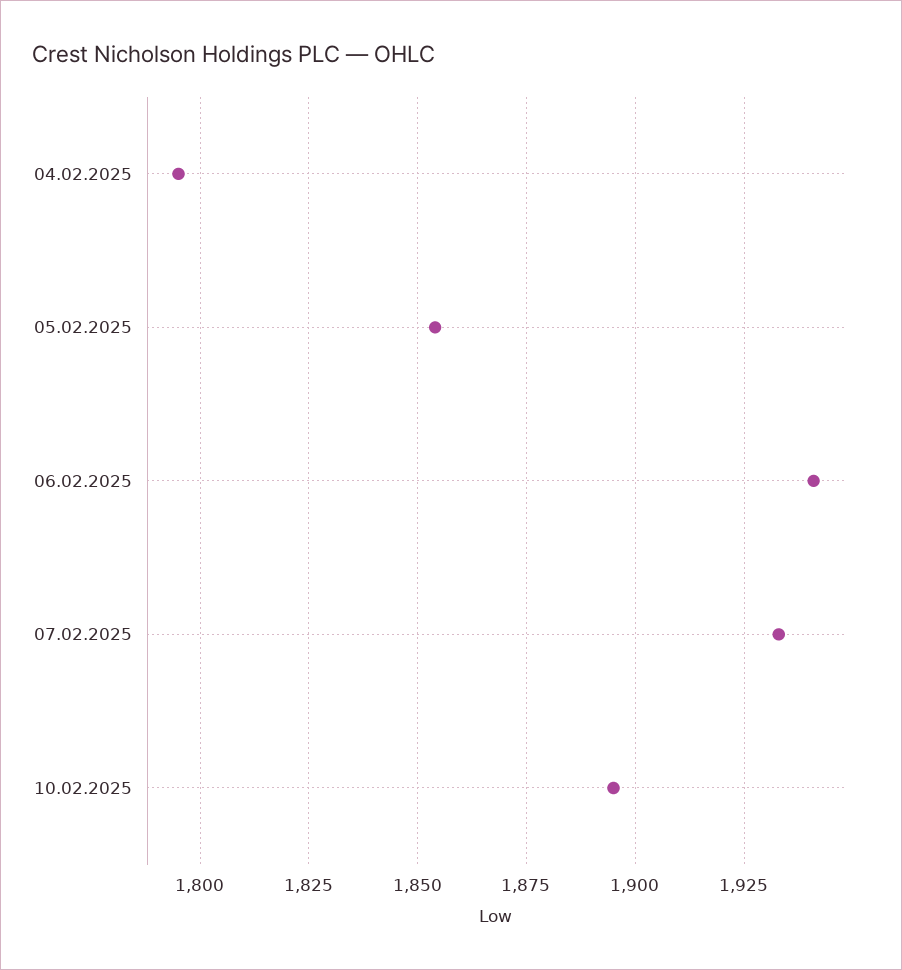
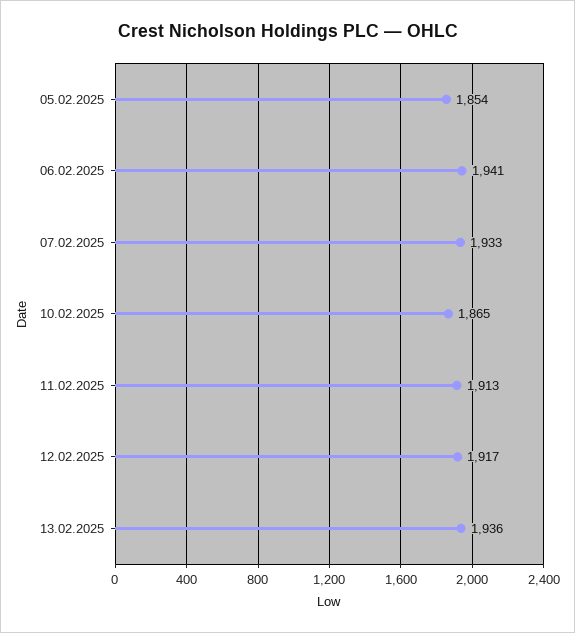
04.02.2025: 1795 -> none
10.02.2025: 1895 -> 1865
11.02.2025: none -> 1913
12.02.2025: none -> 1917
13.02.2025: none -> 1936

